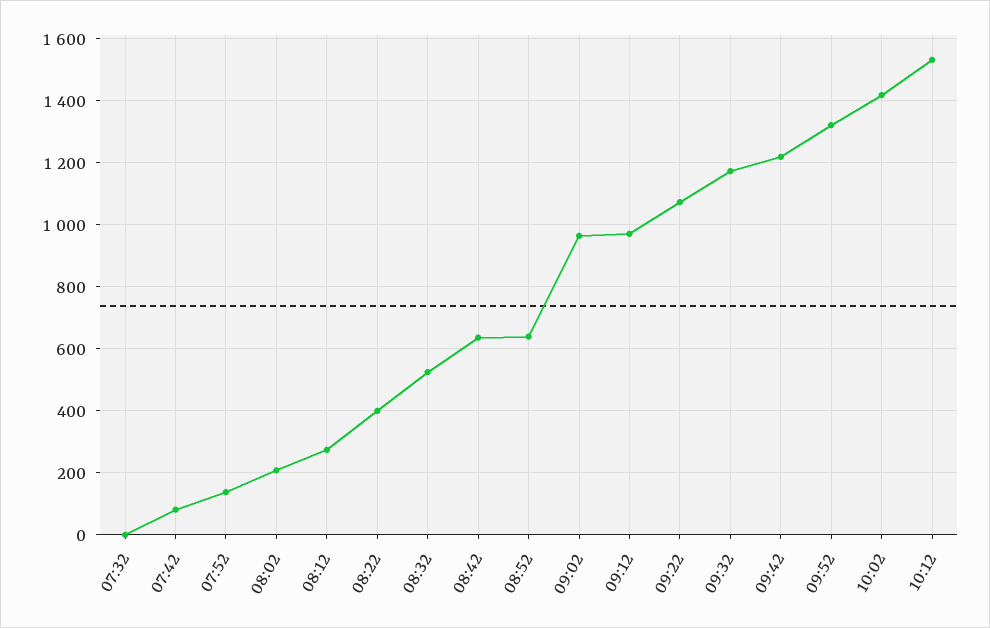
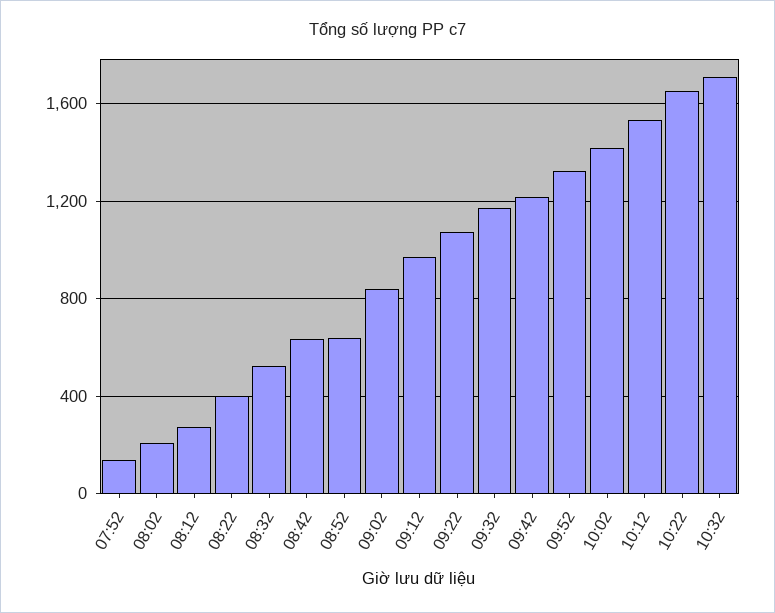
07:32: 0 -> none
07:42: 80 -> none
09:02: 960 -> 850
10:22: none -> 1650
10:32: none -> 1700

